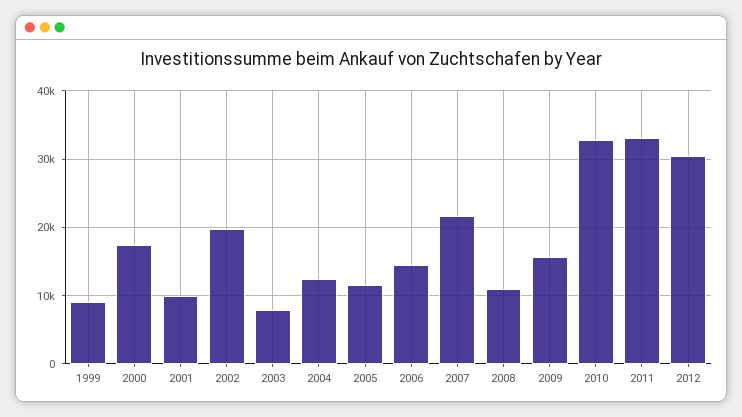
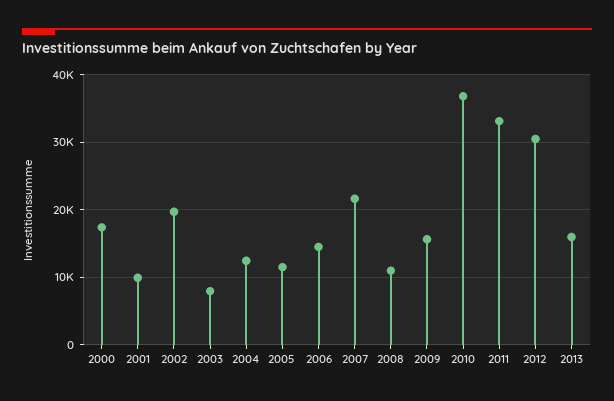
1999: 9000 -> none
2010: 33000 -> 37000
2013: none -> 16000

